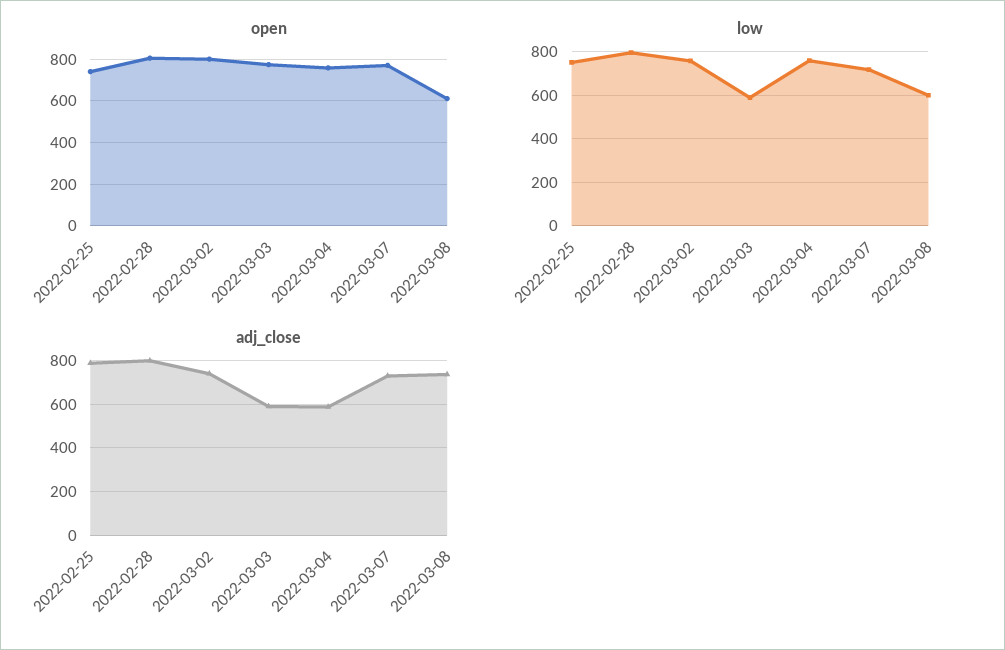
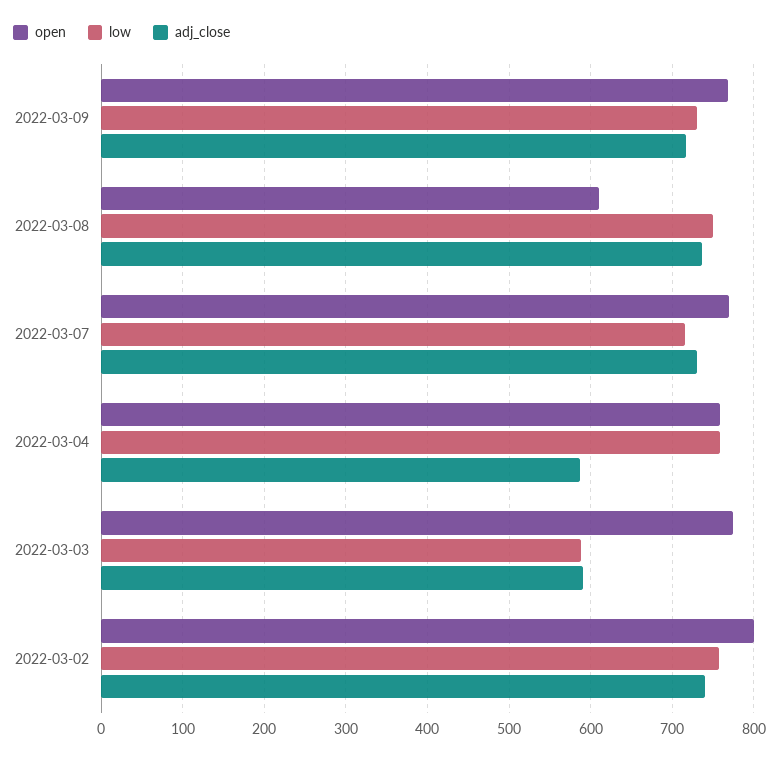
open, 2022-02-25: 750 -> none
open, 2022-02-28: 800 -> none
low, 2022-02-25: 750 -> none
low, 2022-02-28: 800 -> none
low, 2022-03-08: 600 -> 750
adj_close, 2022-02-25: 800 -> none
adj_close, 2022-02-28: 800 -> none
open, 2022-03-09: none -> 770
low, 2022-03-09: none -> 730
adj_close, 2022-03-09: none -> 720

